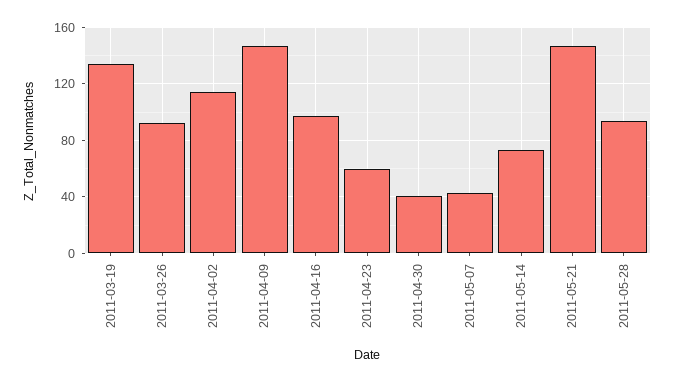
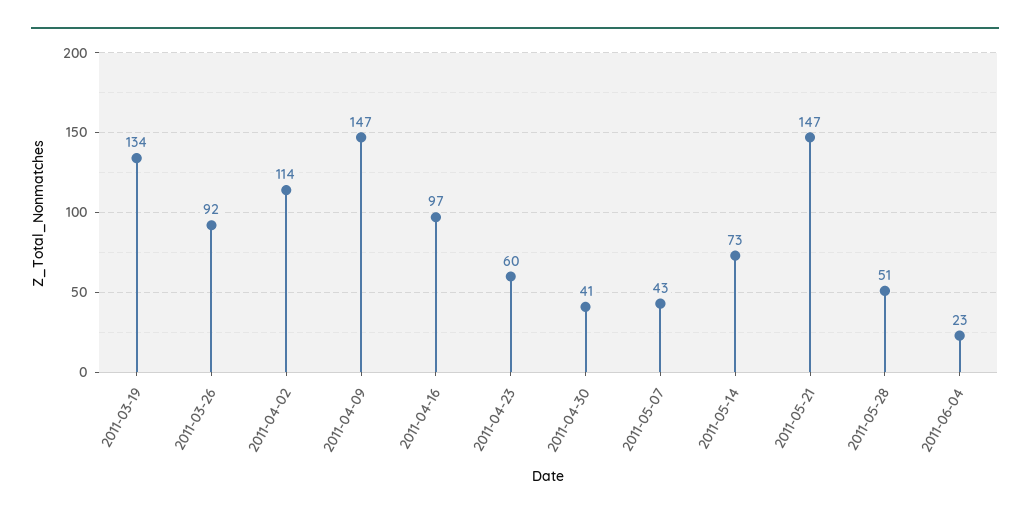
2011-05-28: 95 -> 51
2011-06-04: none -> 23

